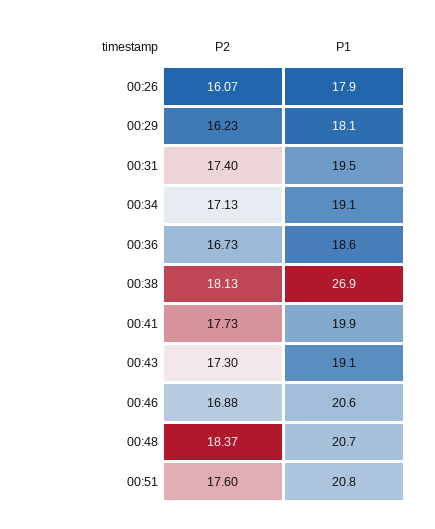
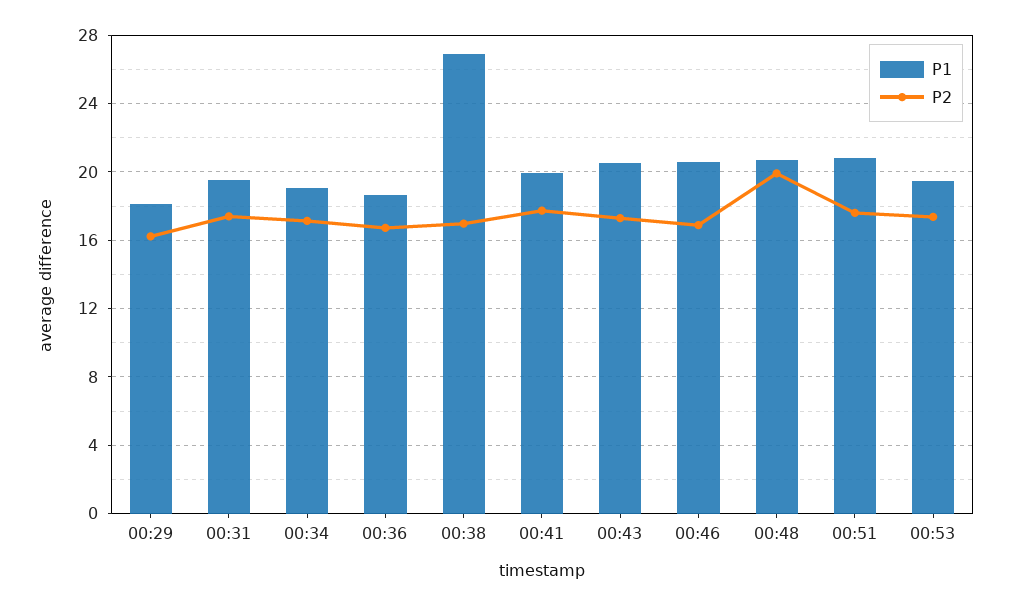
P2, 00:26: 16.07 -> none
P1, 00:26: 17.9 -> none
P2, 00:38: 18.13 -> 17
P1, 00:43: 19.1 -> 20.5
P2, 00:48: 18.37 -> 20
P1, 00:53: none -> 19.5
P2, 00:53: none -> 17.5

